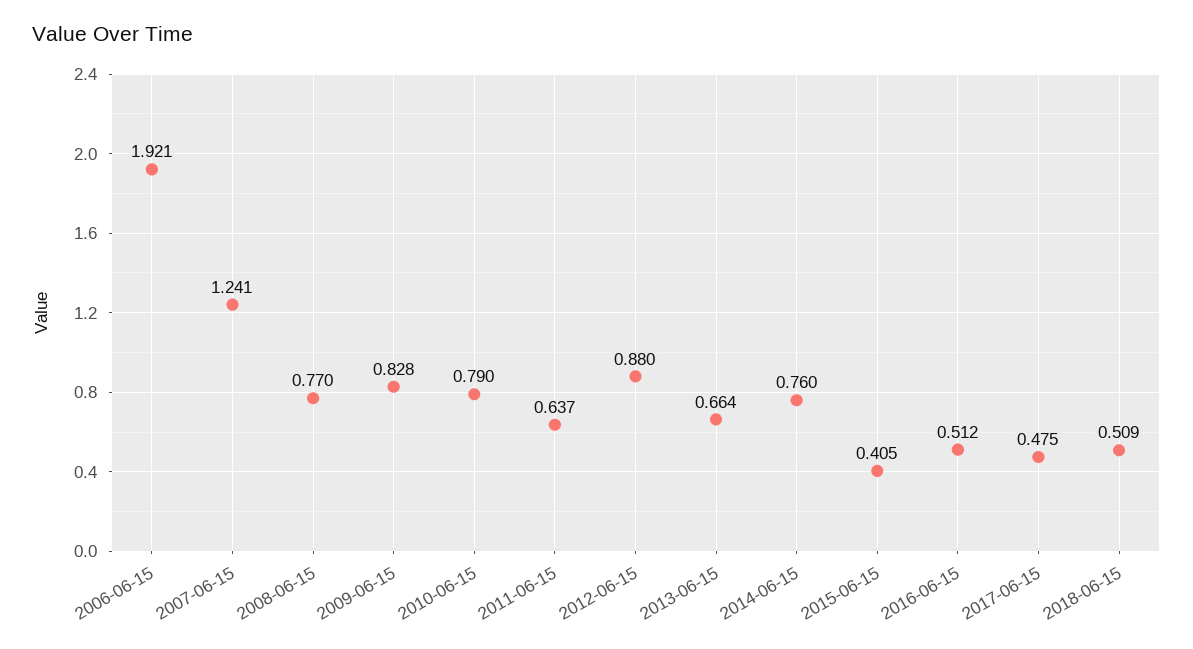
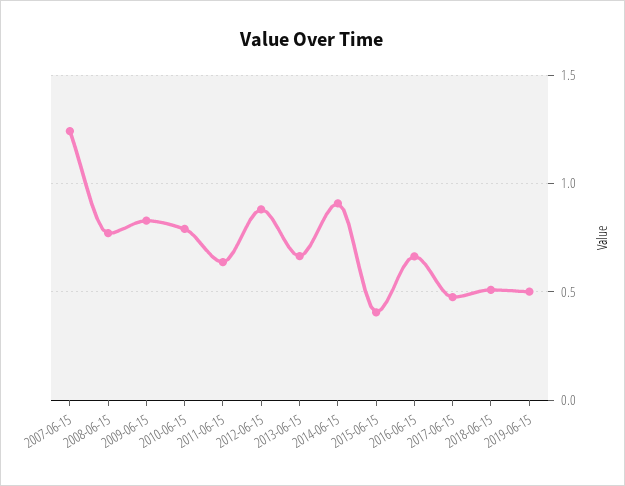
2006-06-15: 1.921 -> none
2014-06-15: 0.76 -> 0.9
2016-06-15: 0.512 -> 0.65
2019-06-15: none -> 0.5

